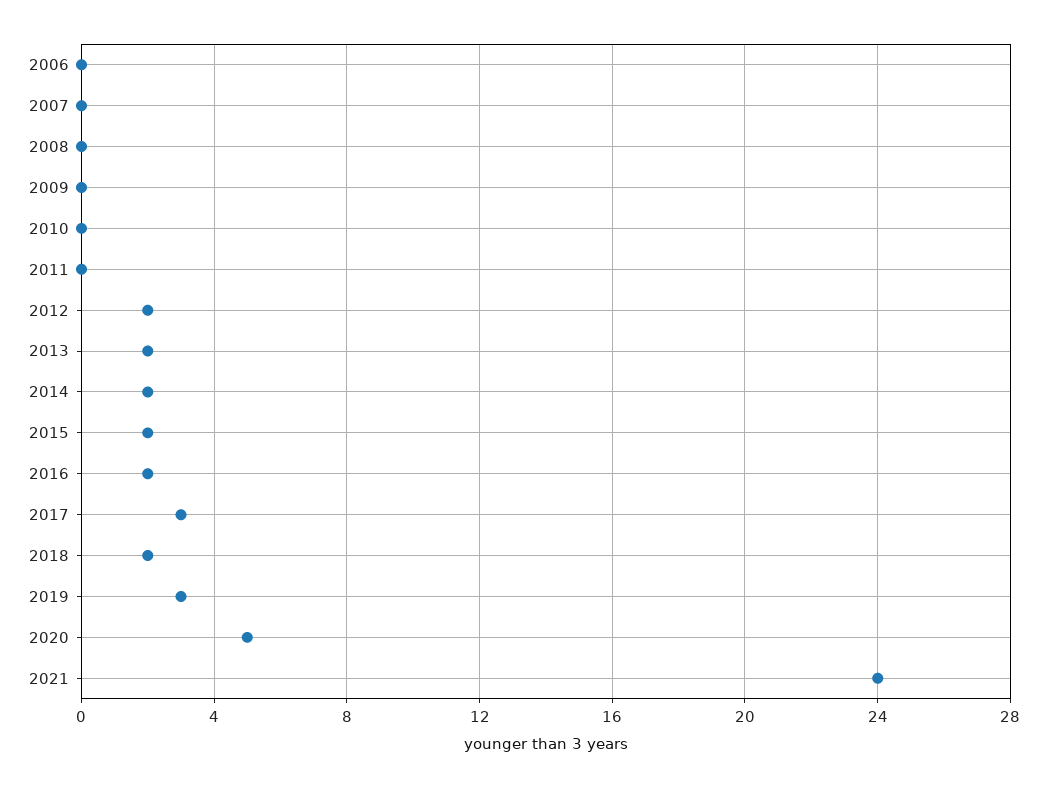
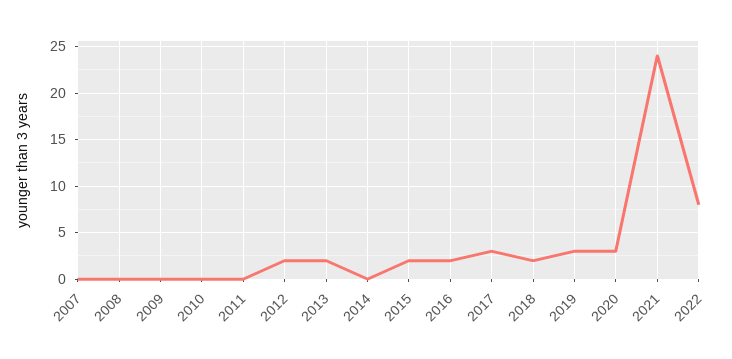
2006: 0 -> none
2014: 2 -> 0
2020: 5 -> 3
2022: none -> 8

